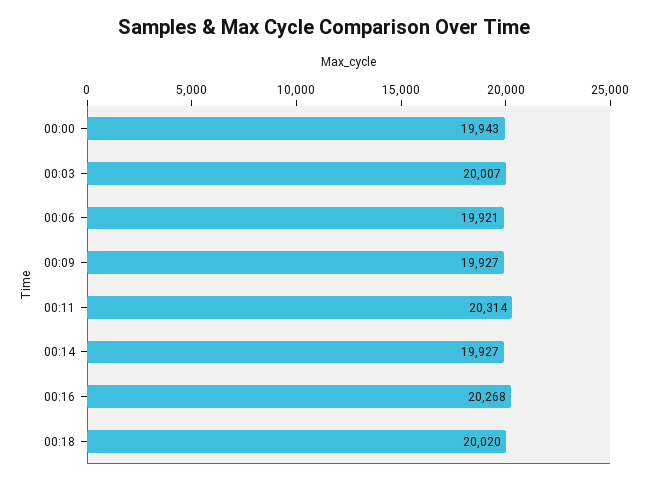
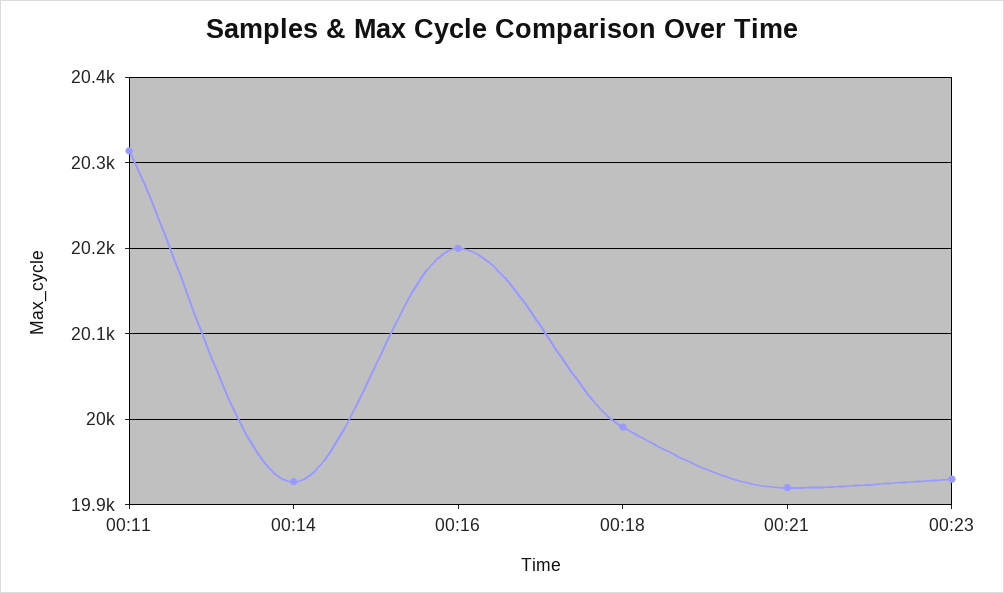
00:00: 19943 -> none
00:03: 20007 -> none
00:06: 19921 -> none
00:09: 19927 -> none
00:16: 20268 -> 20200
00:18: 20020 -> 19990
00:21: none -> 19920
00:23: none -> 19930

